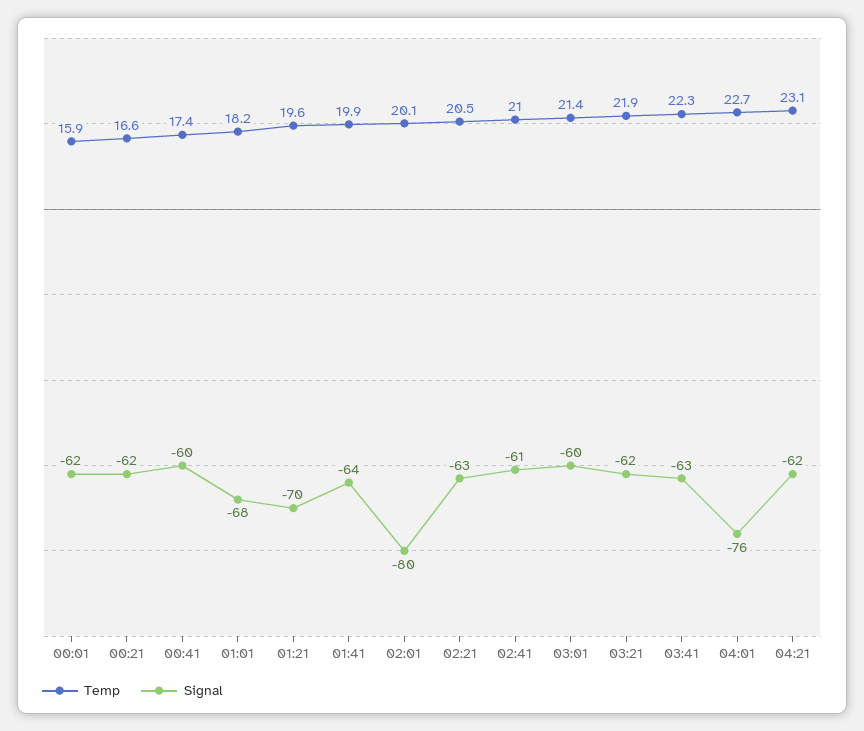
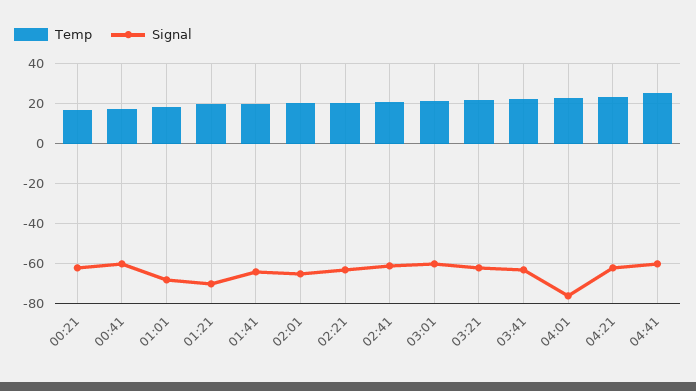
Temp, 00:01: 15.9 -> none
Signal, 00:01: -62 -> none
Signal, 02:01: -80 -> -65
Temp, 04:41: none -> 25
Signal, 04:41: none -> -60

